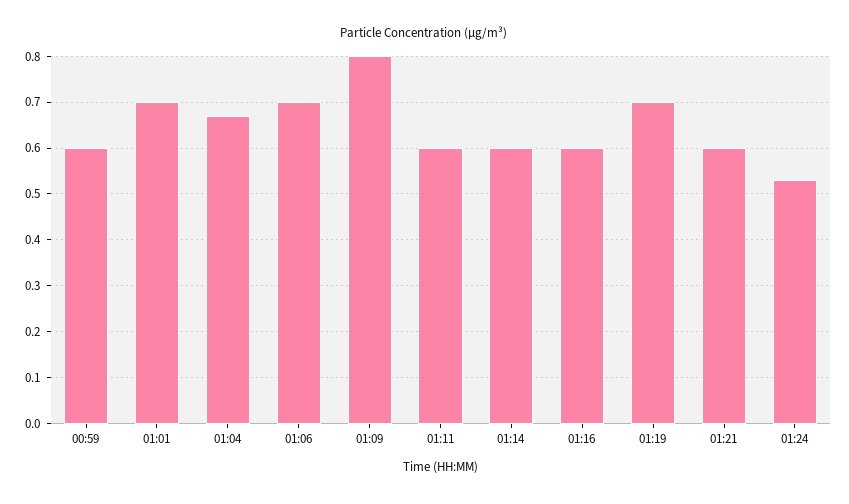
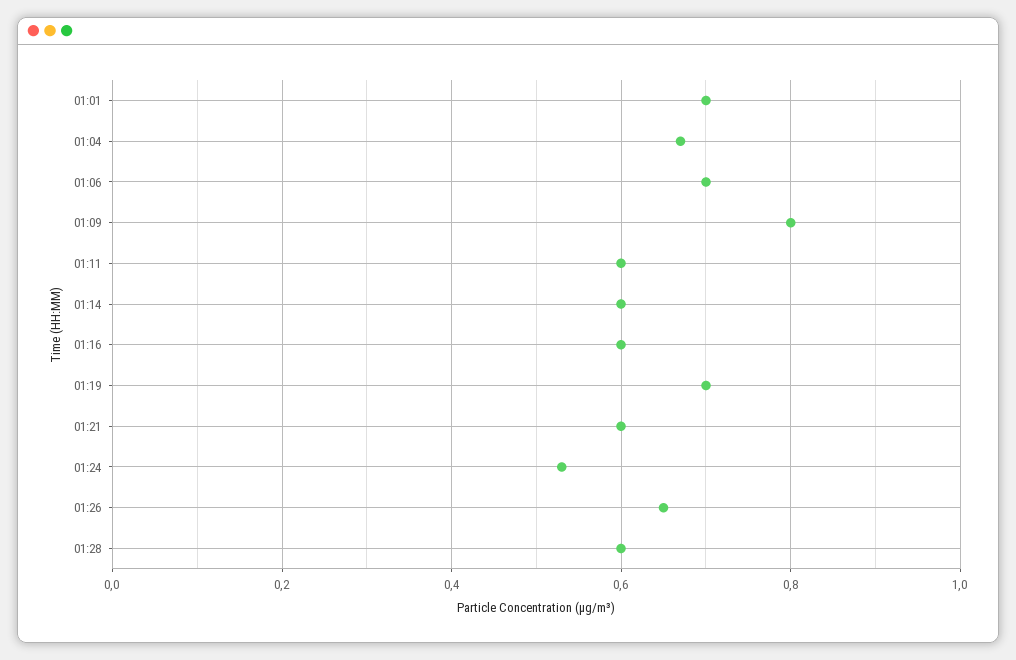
00:59: 0.6 -> none
01:26: none -> 0.65
01:28: none -> 0.6

